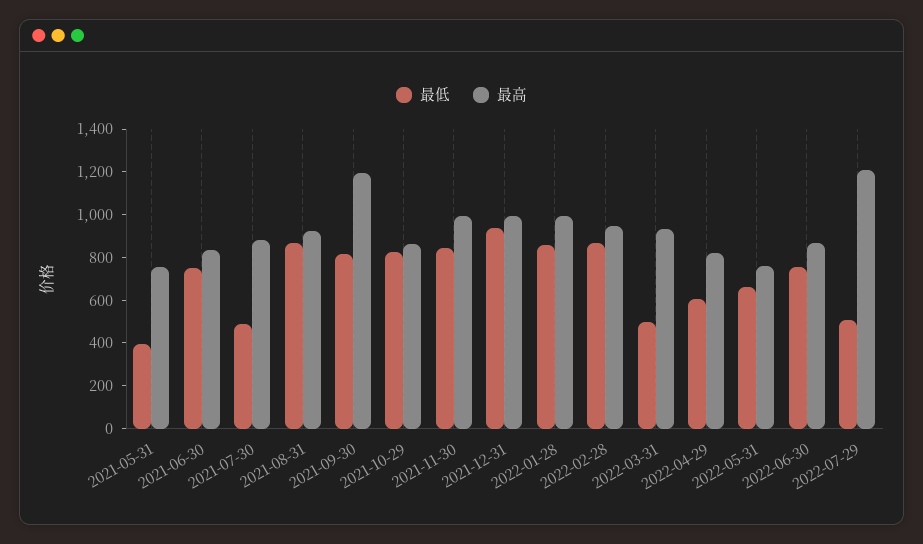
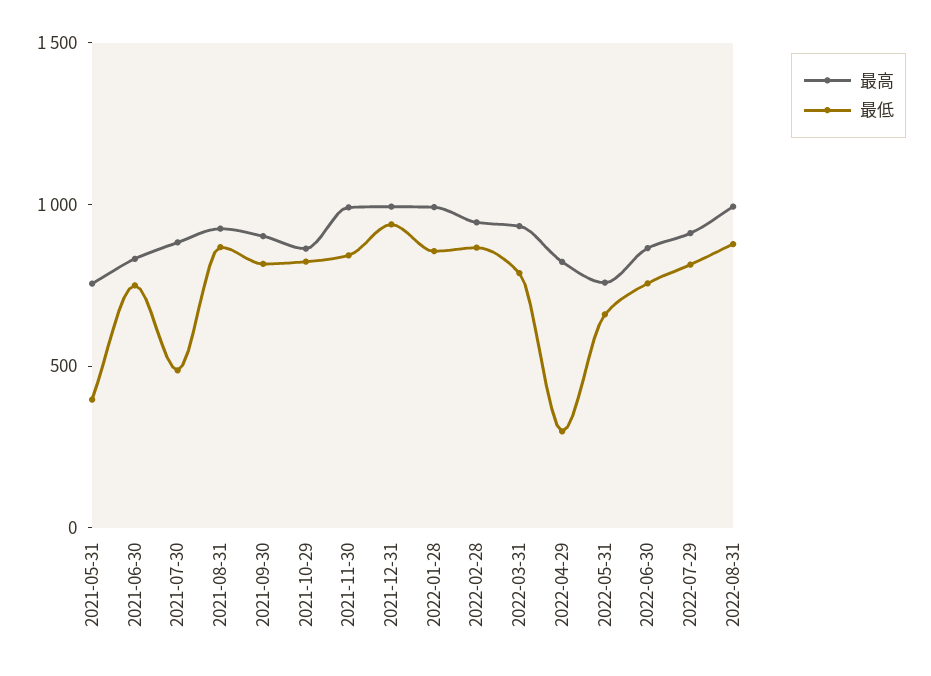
最高, 2021-09-30: 1200 -> 900
最低, 2022-03-31: 500 -> 800
最低, 2022-04-29: 600 -> 300
最低, 2022-07-29: 500 -> 800
最高, 2022-07-29: 1200 -> 900
最高, 2022-08-31: none -> 1000
最低, 2022-08-31: none -> 900

